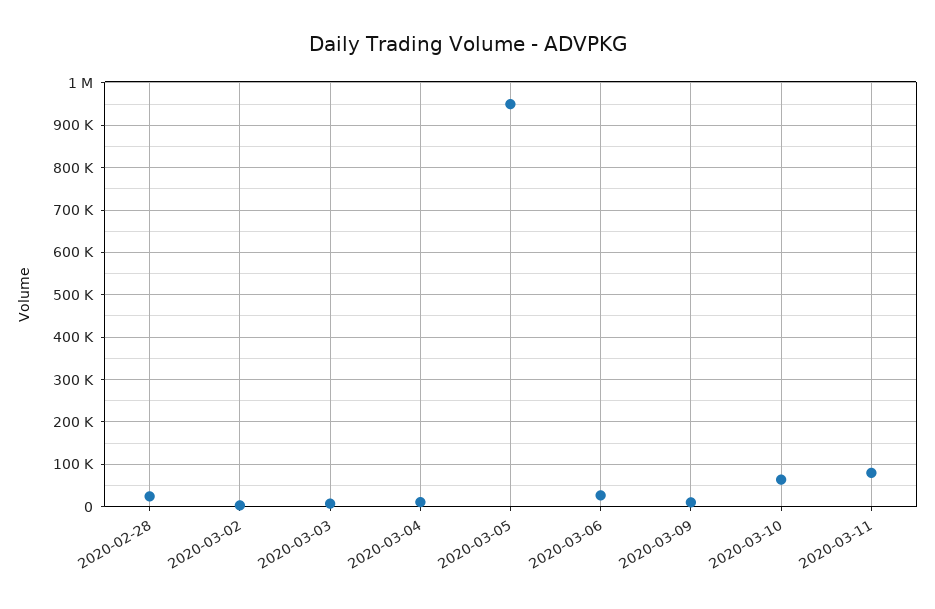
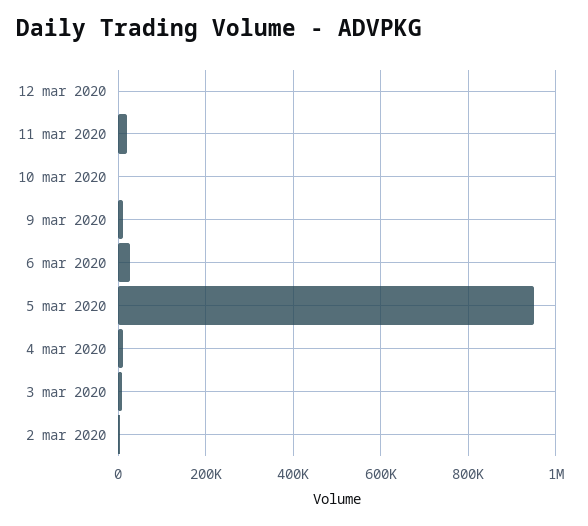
2020-02-28: 20000 -> none
2020-03-10: 60000 -> 0
2020-03-11: 80000 -> 20000
12 mar 2020: none -> 0

